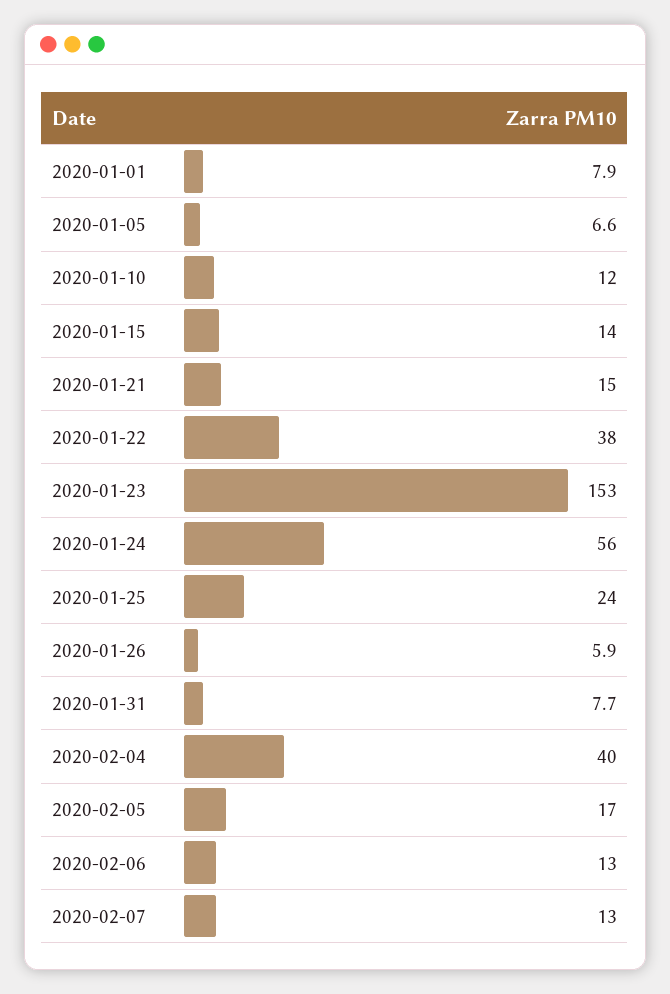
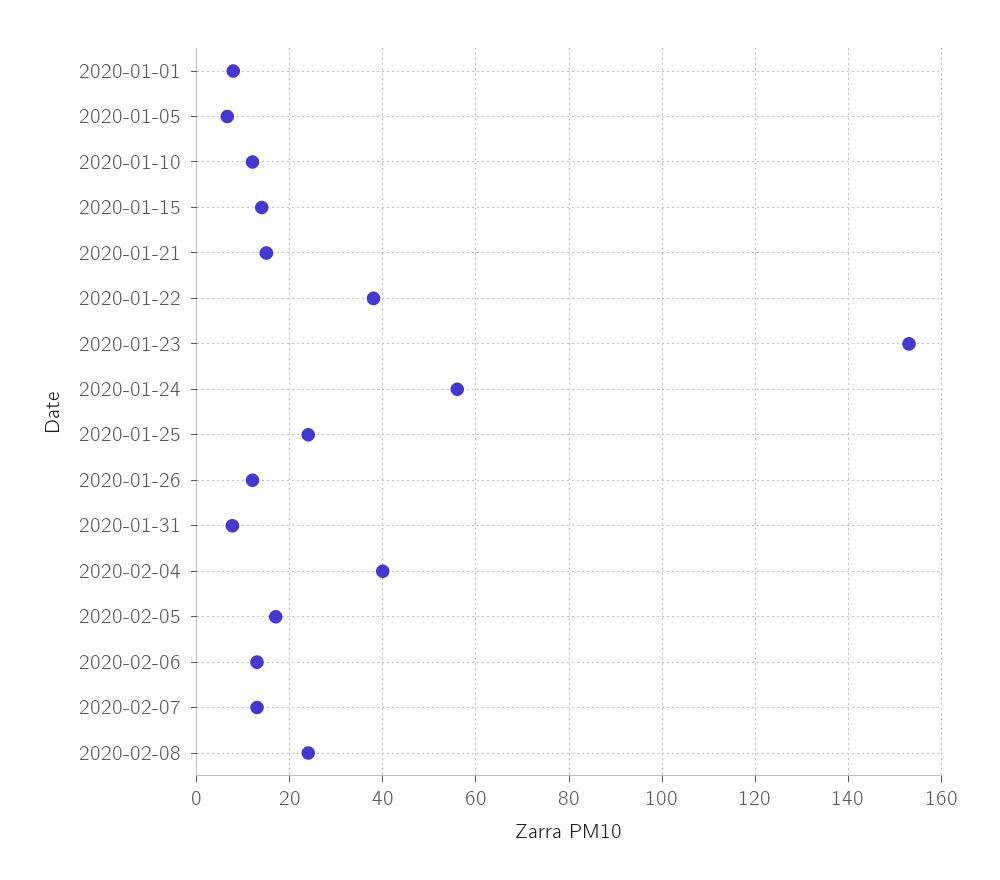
2020-01-26: 5.9 -> 12
2020-02-08: none -> 24

